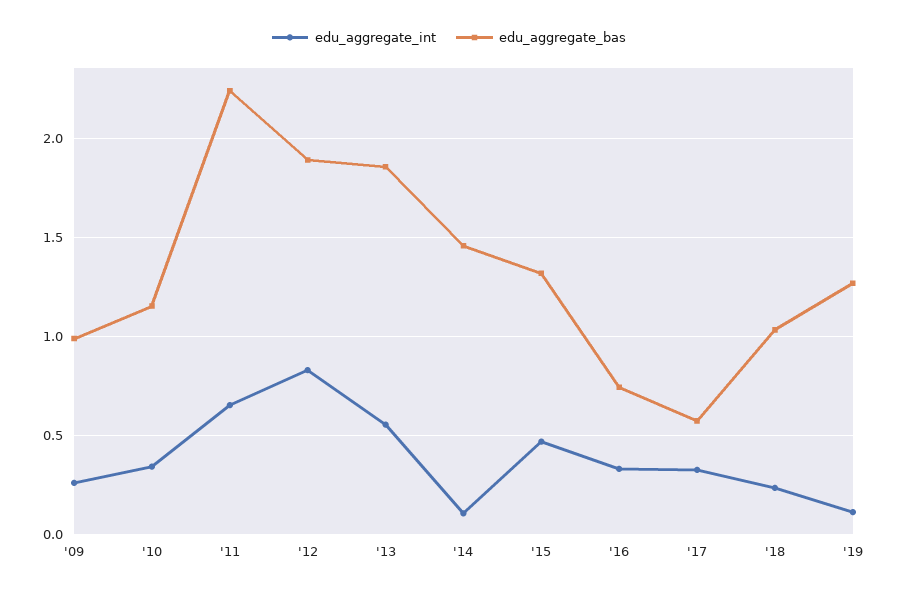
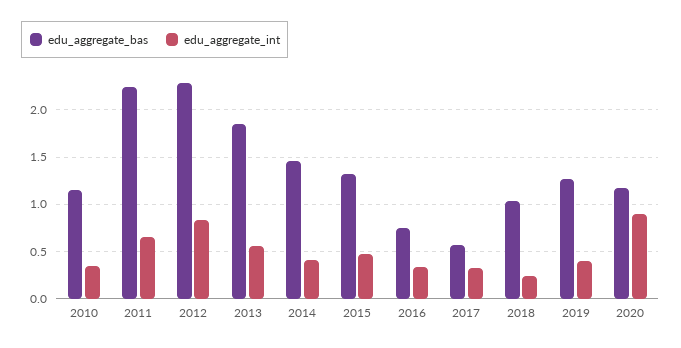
edu_aggregate_int, '09: 0.25 -> none
edu_aggregate_bas, '09: 1 -> none
edu_aggregate_bas, '12: 1.9 -> 2.3
edu_aggregate_int, '14: 0.1 -> 0.4
edu_aggregate_int, '19: 0.1 -> 0.4
edu_aggregate_bas, 2020: none -> 1.2
edu_aggregate_int, 2020: none -> 0.9

